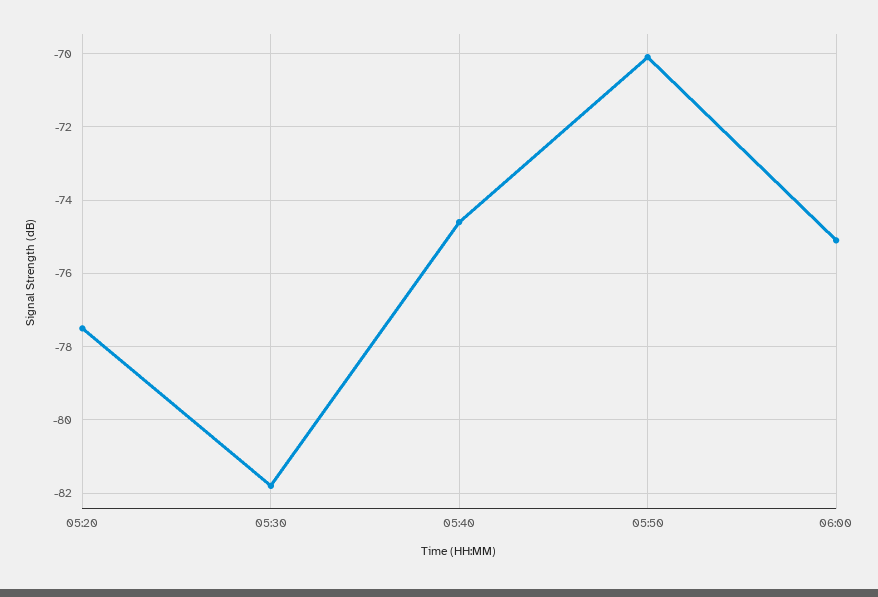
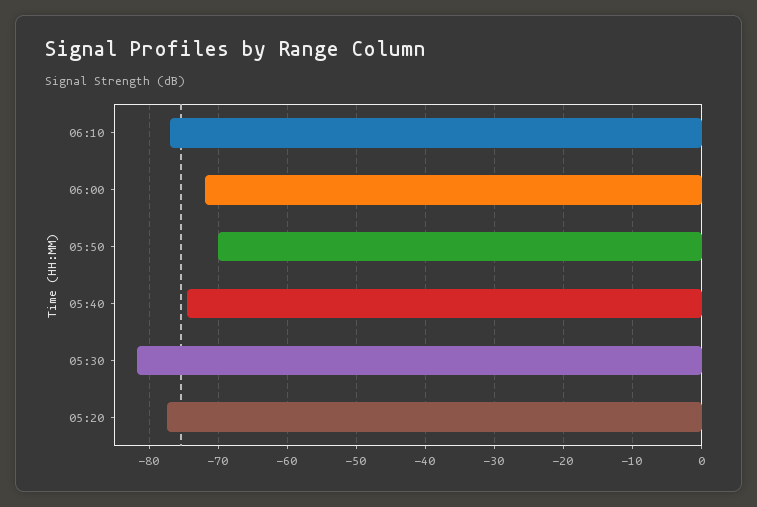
06:00: -75 -> -72
06:10: none -> -77

